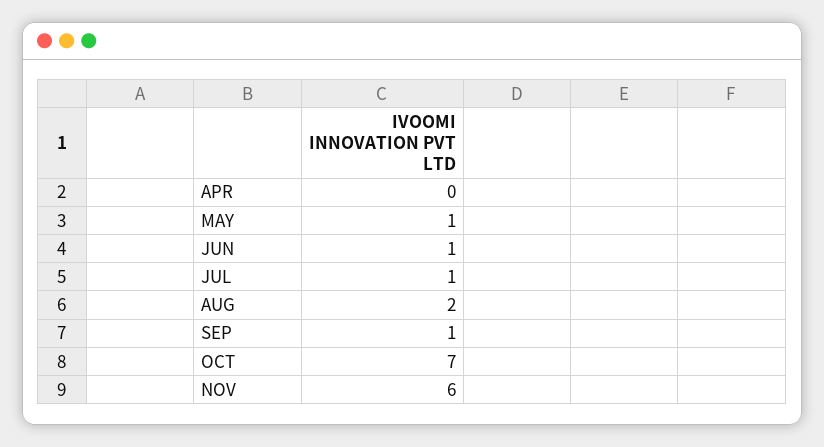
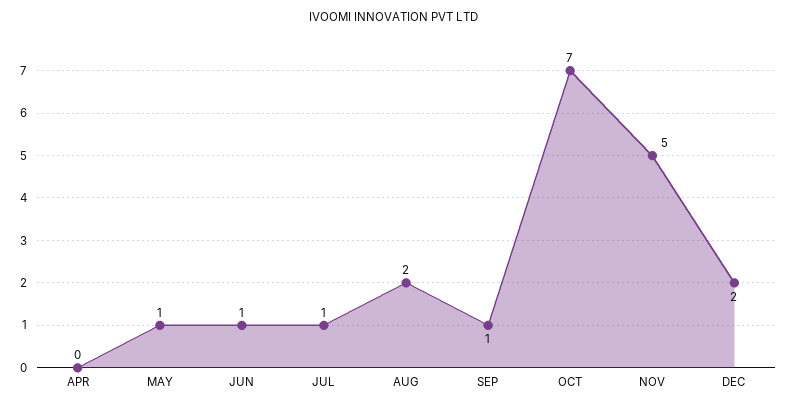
NOV: 6 -> 5
DEC: none -> 2

